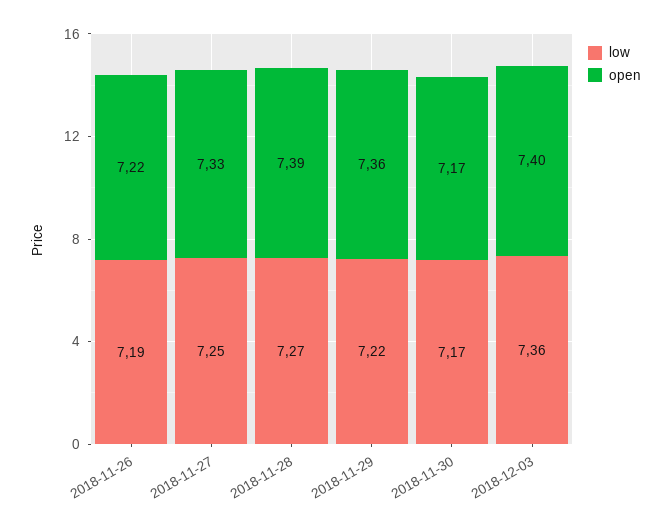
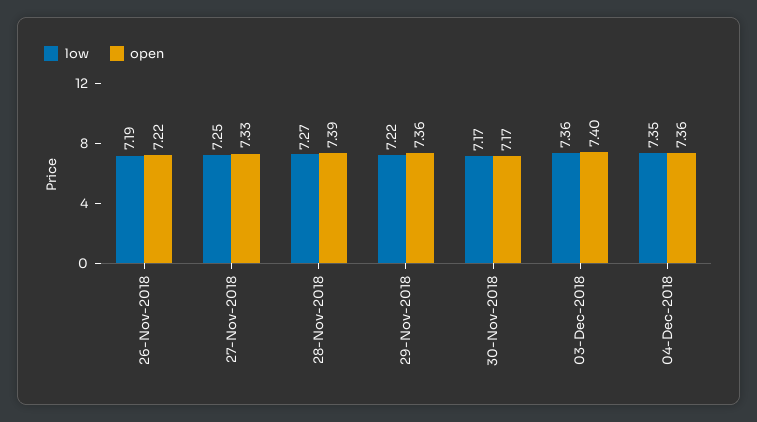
low, 04-Dec-2018: none -> 7.35
open, 04-Dec-2018: none -> 7.36

